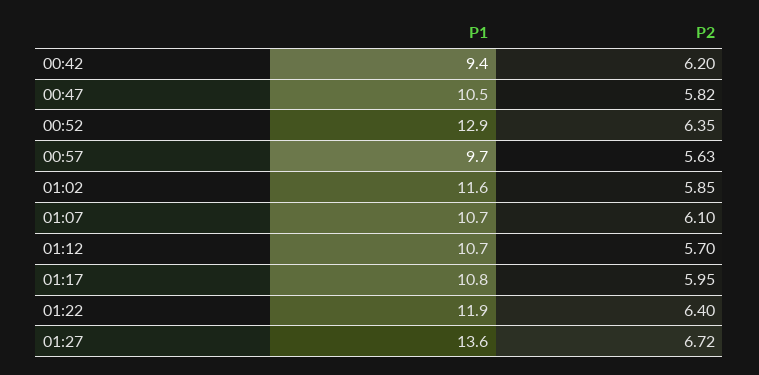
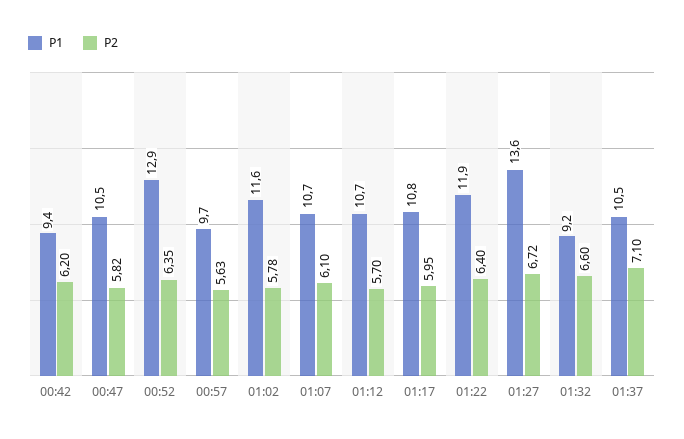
P2, 01:02: 5.85 -> 5.78
P1, 01:32: none -> 9.2
P2, 01:32: none -> 6.6
P1, 01:37: none -> 10.5
P2, 01:37: none -> 7.1

